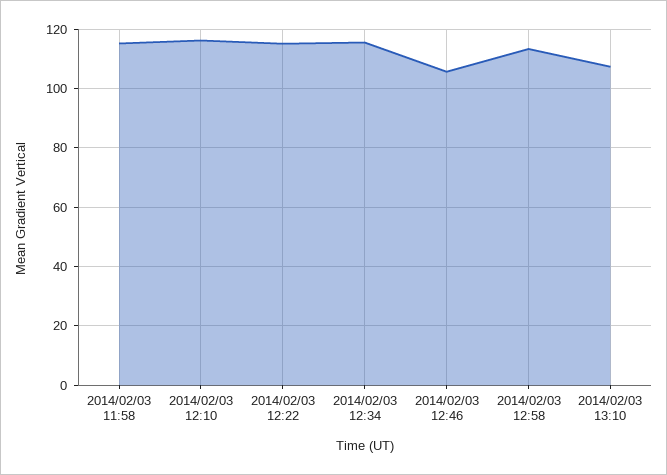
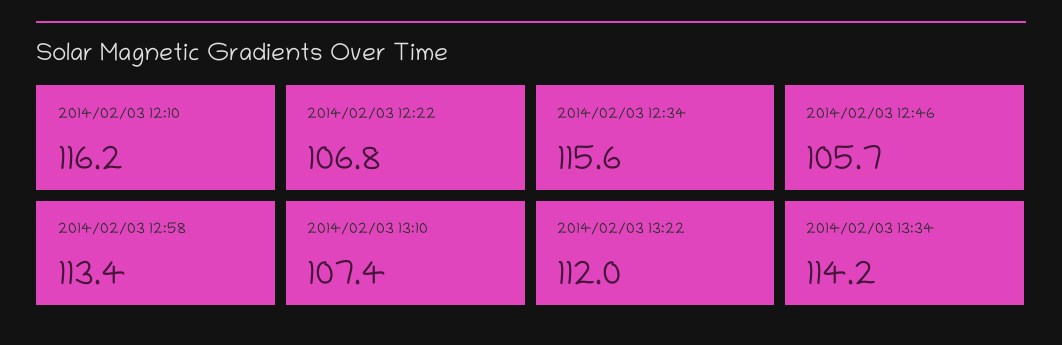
2014/02/03 11:58: 115 -> none
2014/02/03 12:22: 115 -> 106.8
2014/02/03 13:22: none -> 112
2014/02/03 13:34: none -> 114.2

